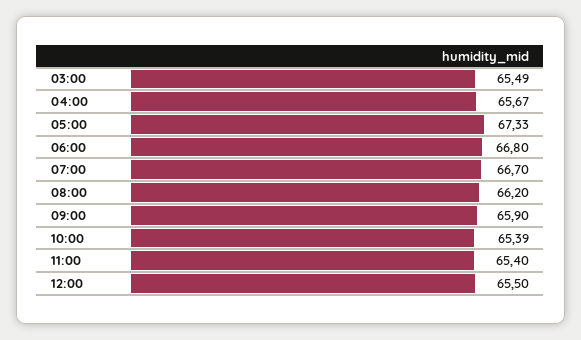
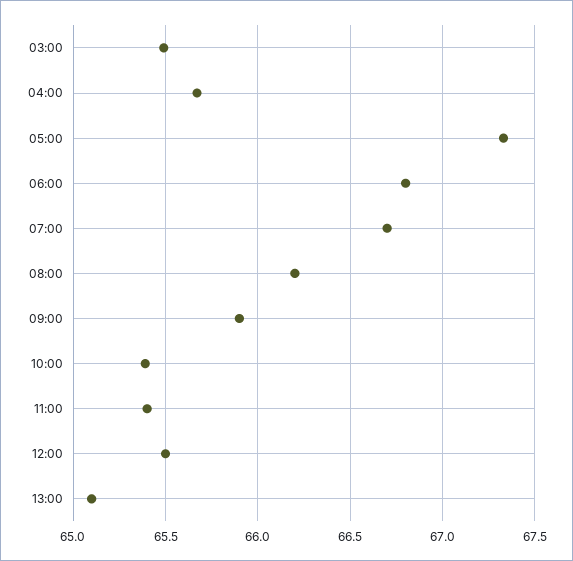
13:00: none -> 65.1

